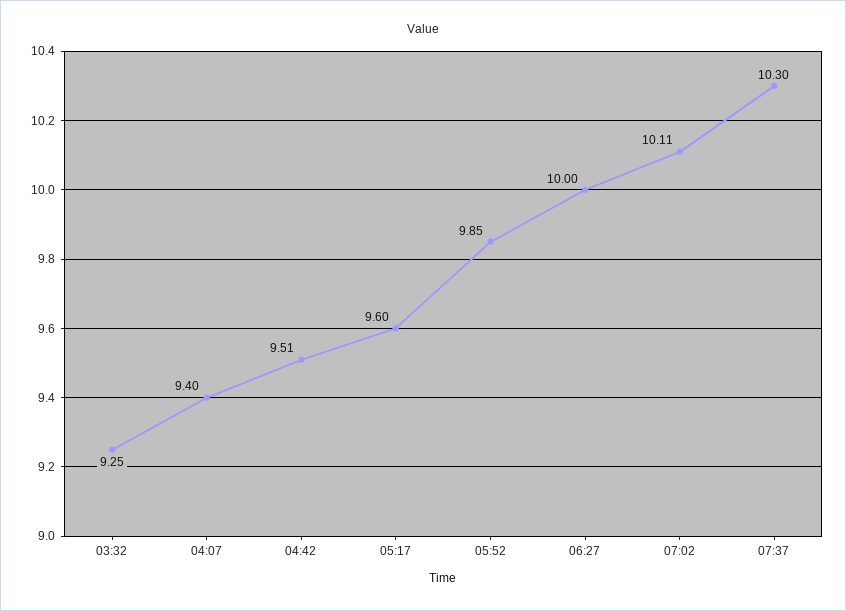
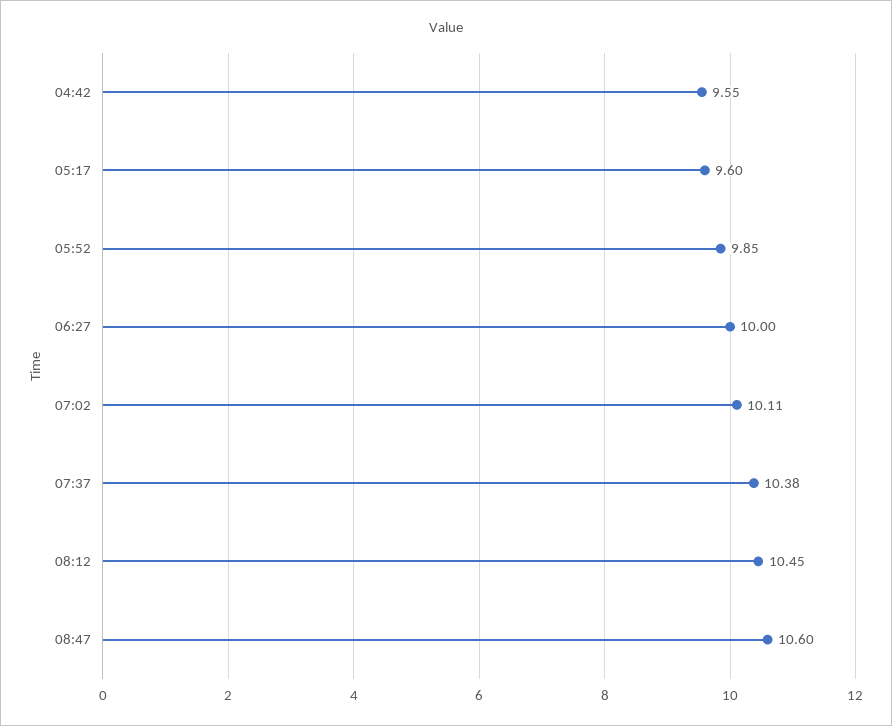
03:32: 9.25 -> none
04:07: 9.4 -> none
04:42: 9.51 -> 9.55
07:37: 10.3 -> 10.38
08:12: none -> 10.45
08:47: none -> 10.6

